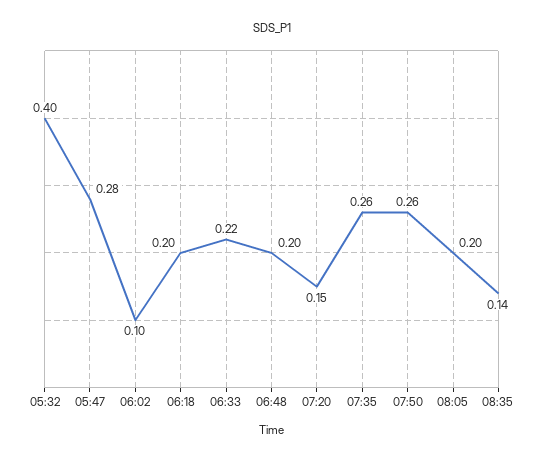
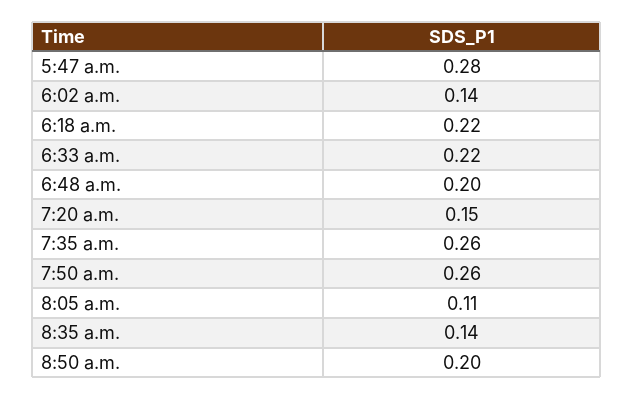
05:32: 0.4 -> none
06:02: 0.1 -> 0.14
06:18: 0.2 -> 0.22
08:05: 0.2 -> 0.11
8:50 a.m.: none -> 0.2

